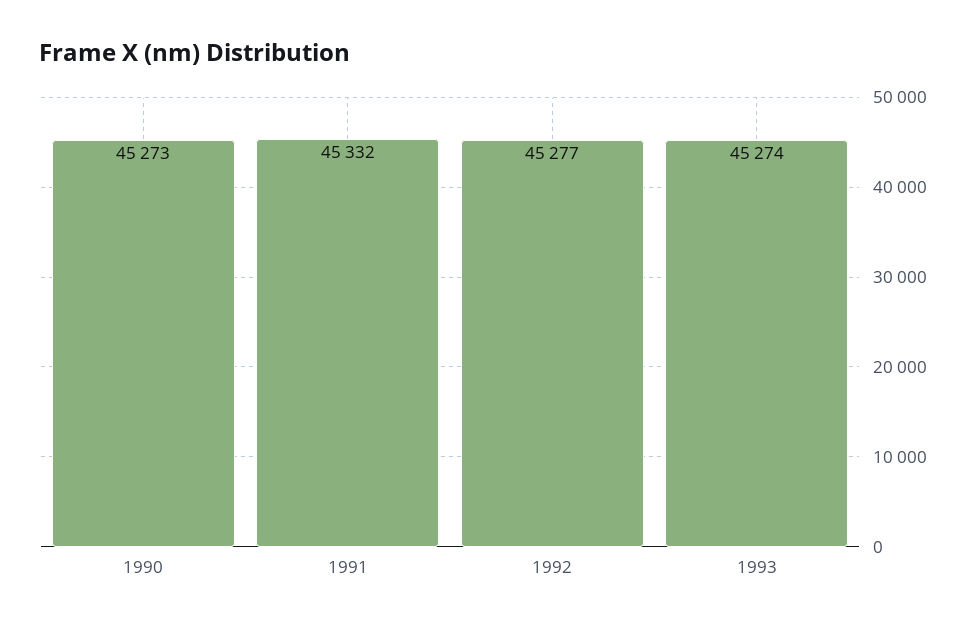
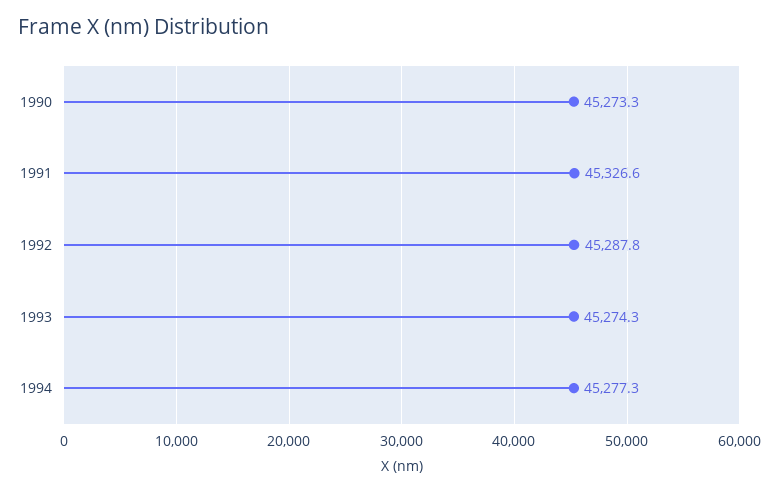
1991: 45332 -> 45326.6
1992: 45277 -> 45287.8
1994: none -> 45277.3

